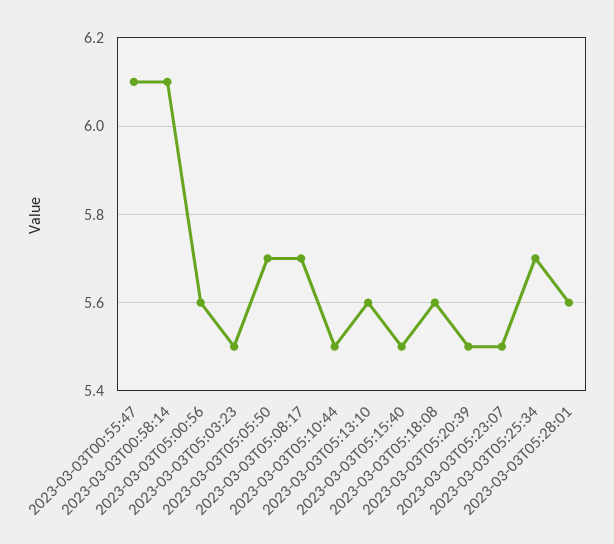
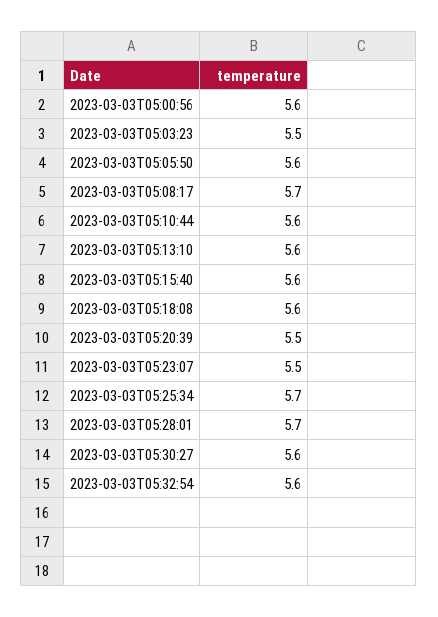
2023-03-03T00:55:47: 6.1 -> none
2023-03-03T00:58:14: 6.1 -> none
2023-03-03T05:05:50: 5.7 -> 5.6
2023-03-03T05:10:44: 5.5 -> 5.6
2023-03-03T05:15:40: 5.5 -> 5.6
2023-03-03T05:28:01: 5.6 -> 5.7
2023-03-03T05:30:27: none -> 5.6
2023-03-03T05:32:54: none -> 5.6

